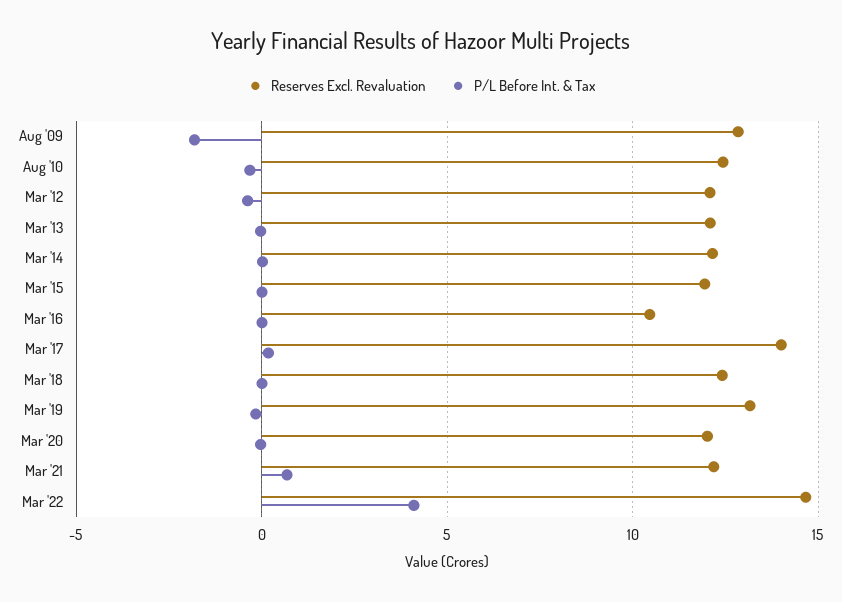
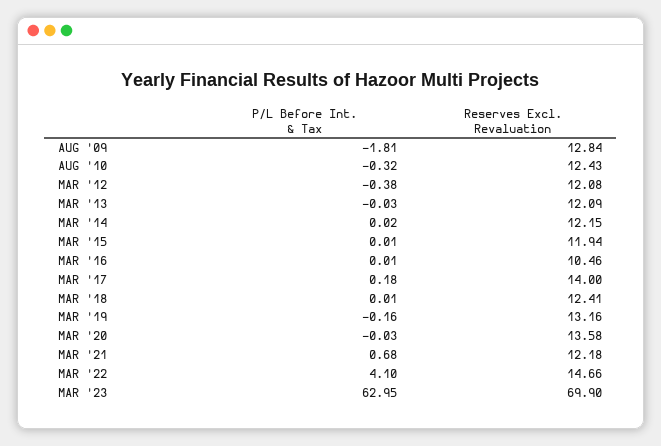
Reserves Excl. Revaluation, Mar '20: 12 -> 13.58
P/L Before Int. & Tax, MAR '23: none -> 62.95
Reserves Excl. Revaluation, MAR '23: none -> 69.9

